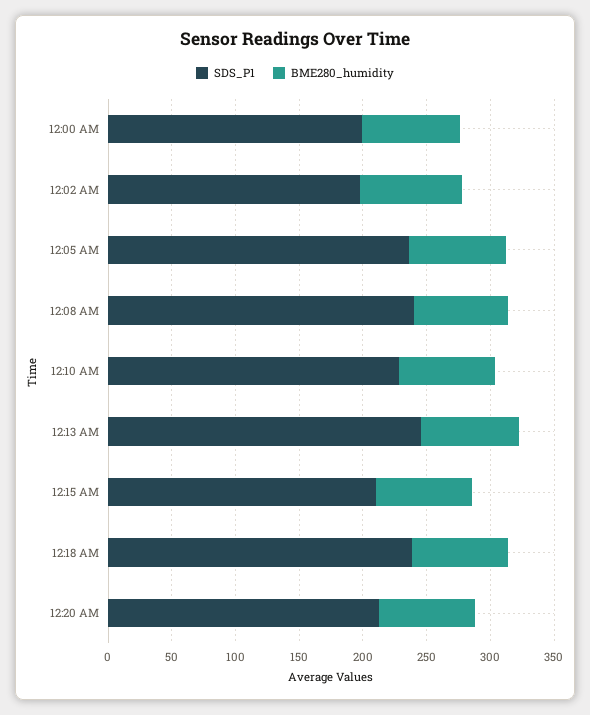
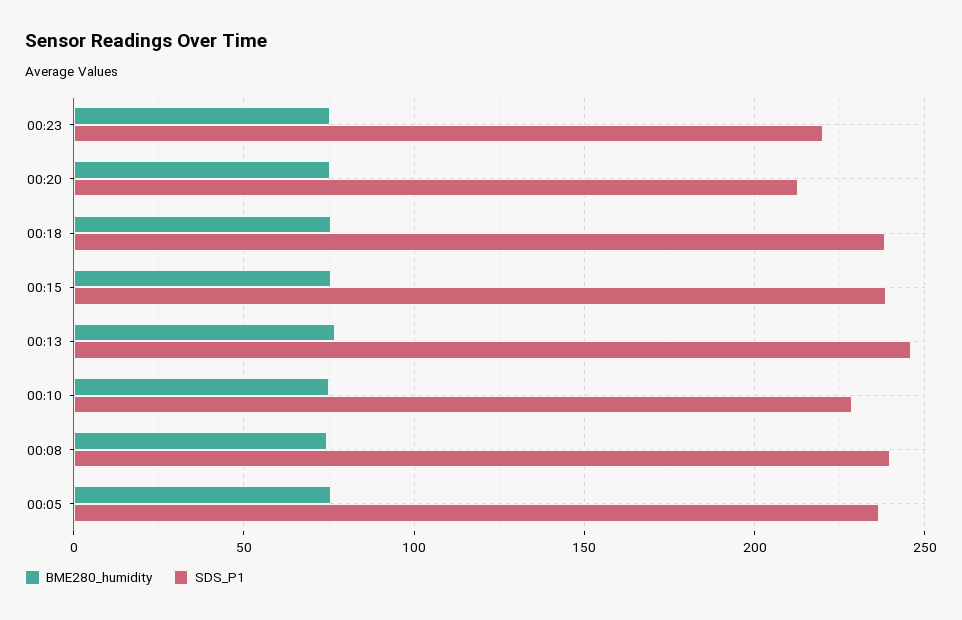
SDS_P1, 12:00 AM: 200 -> none
BME280_humidity, 12:00 AM: 80 -> none
SDS_P1, 12:02 AM: 200 -> none
BME280_humidity, 12:02 AM: 80 -> none
SDS_P1, 12:15 AM: 210 -> 240
BME280_humidity, 00:23: none -> 75
SDS_P1, 00:23: none -> 220

